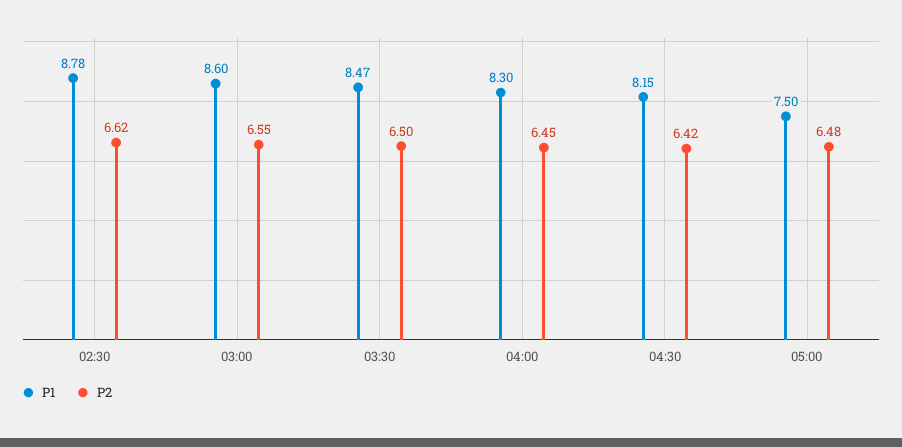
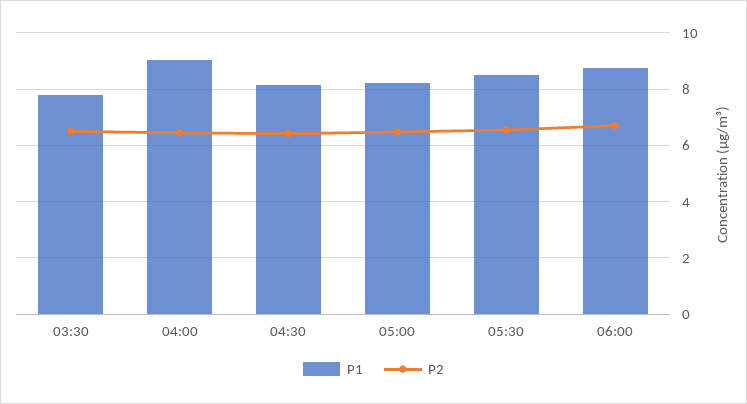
P1, 02:30: 8.78 -> none
P2, 02:30: 6.62 -> none
P1, 03:00: 8.6 -> none
P2, 03:00: 6.55 -> none
P1, 03:30: 8.47 -> 7.75
P1, 04:00: 8.3 -> 9
P1, 05:00: 7.5 -> 8.25
P1, 05:30: none -> 8.5
P2, 05:30: none -> 6.5
P1, 06:00: none -> 8.75
P2, 06:00: none -> 6.75

